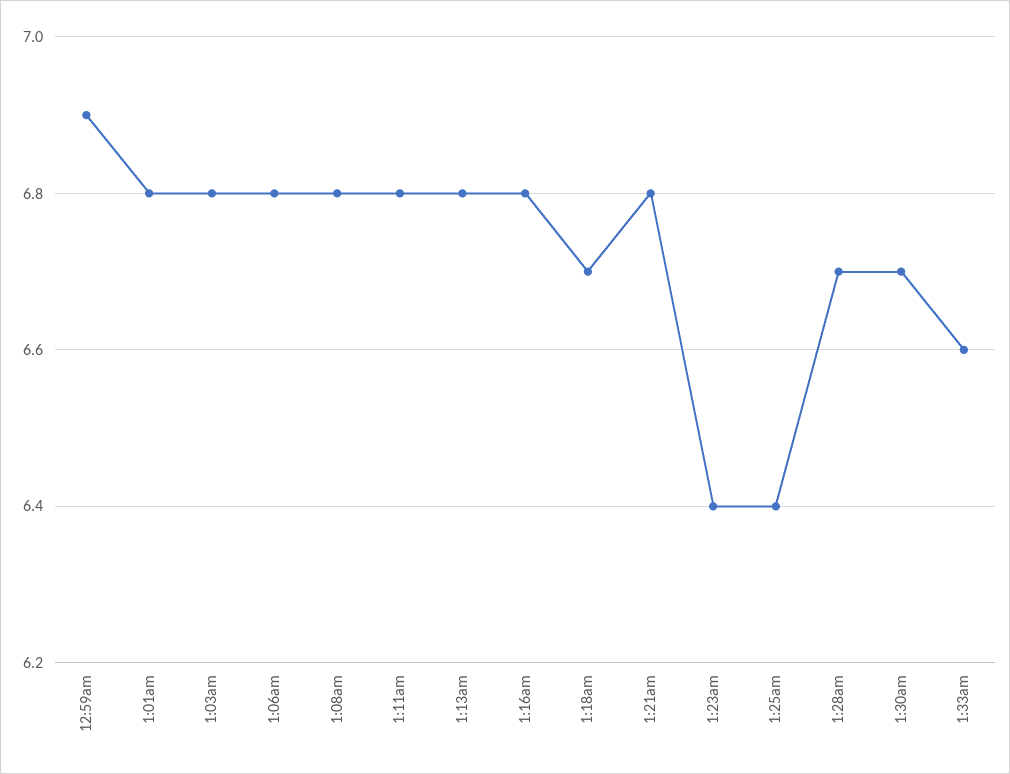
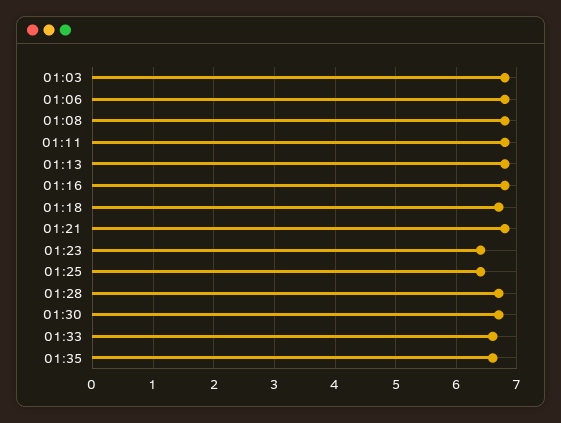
12:59am: 6.9 -> none
1:01am: 6.8 -> none
01:35: none -> 6.6

